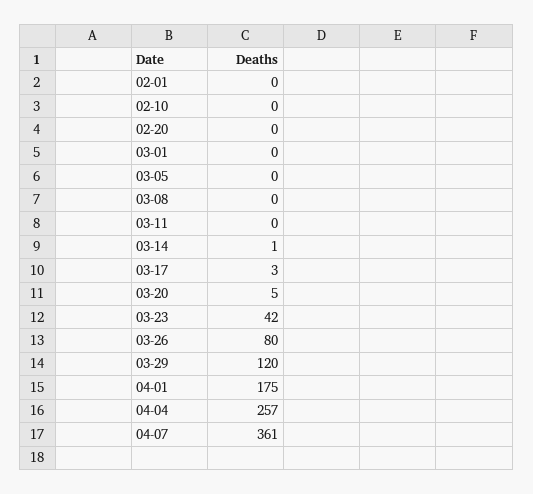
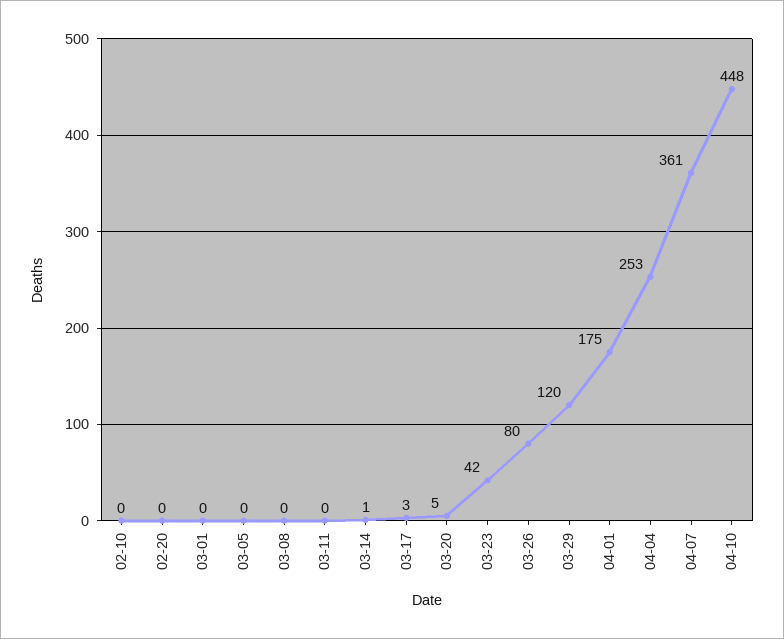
02-01: 0 -> none
04-04: 257 -> 253
04-10: none -> 448

